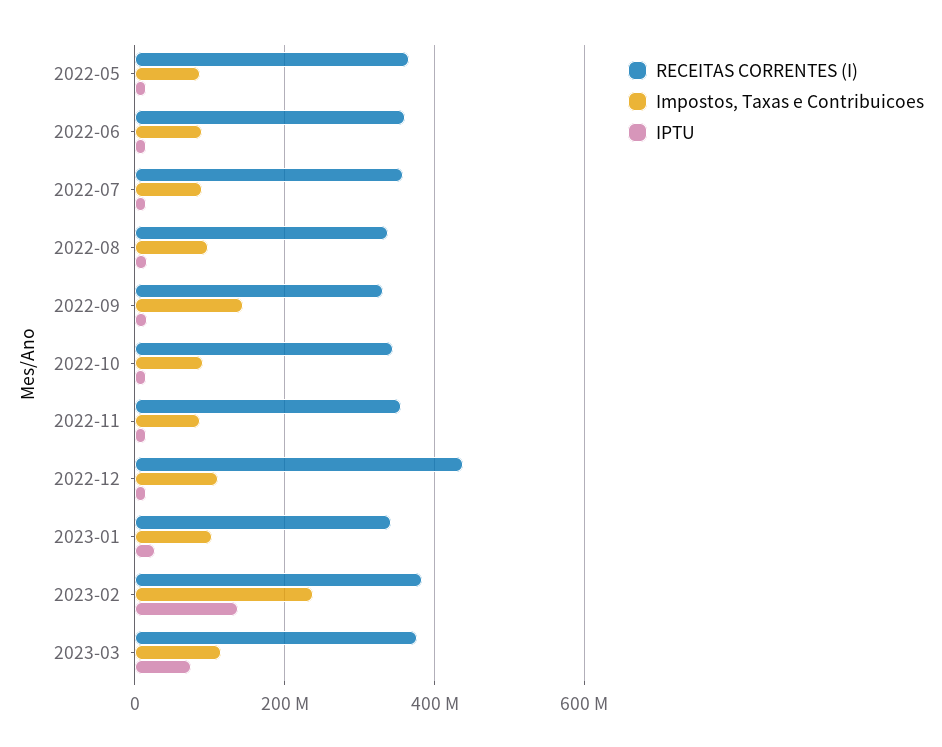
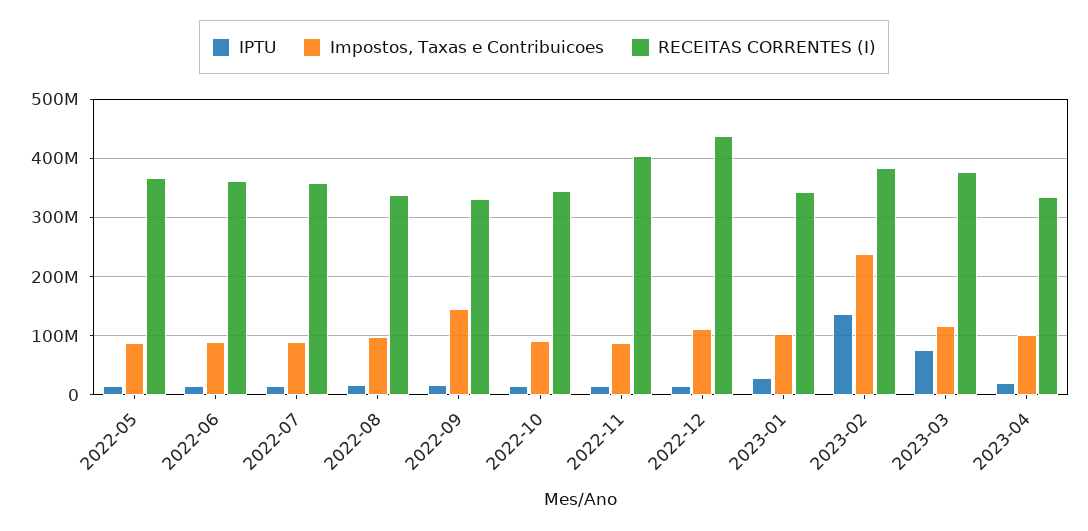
RECEITAS CORRENTES (I), 2022-11: 360000000 -> 400000000
IPTU, 2023-04: none -> 20000000
Impostos, Taxas e Contribuicoes, 2023-04: none -> 100000000
RECEITAS CORRENTES (I), 2023-04: none -> 340000000

